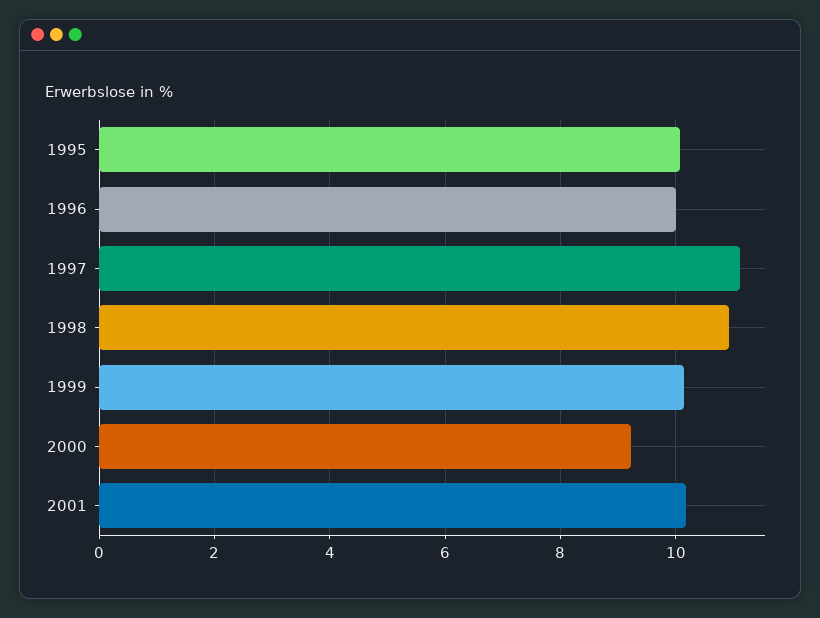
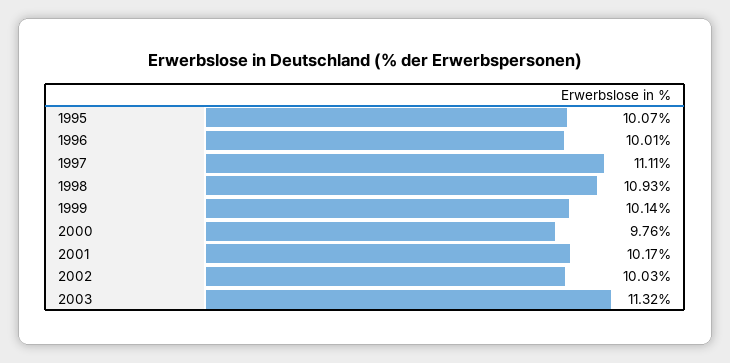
2000: 9.2 -> 9.76
2002: none -> 10.03
2003: none -> 11.32

